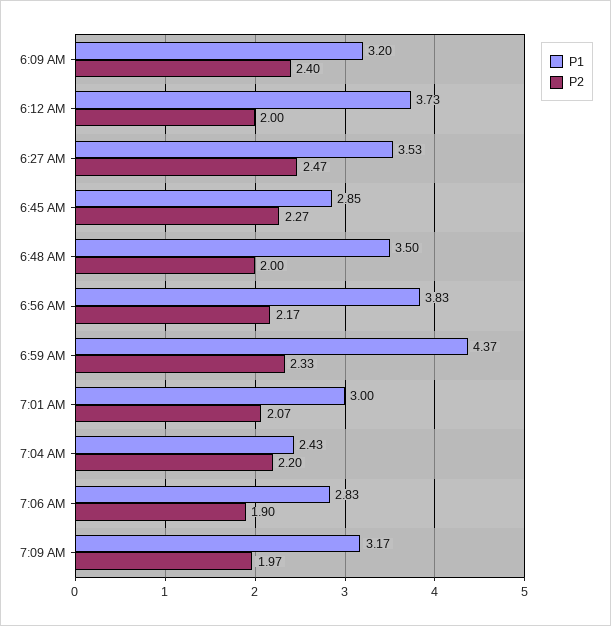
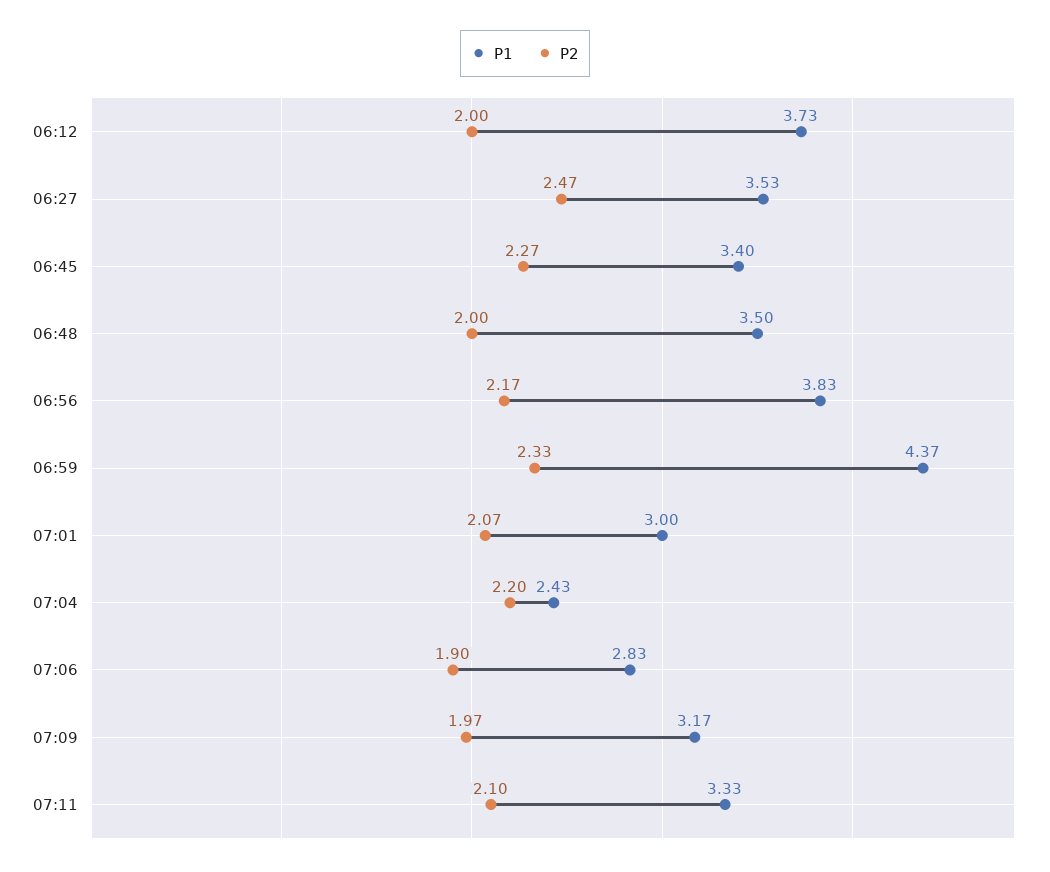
P1, 6:09 AM: 3.2 -> none
P2, 6:09 AM: 2.4 -> none
P1, 6:45 AM: 2.85 -> 3.4
P1, 07:11: none -> 3.33
P2, 07:11: none -> 2.1

